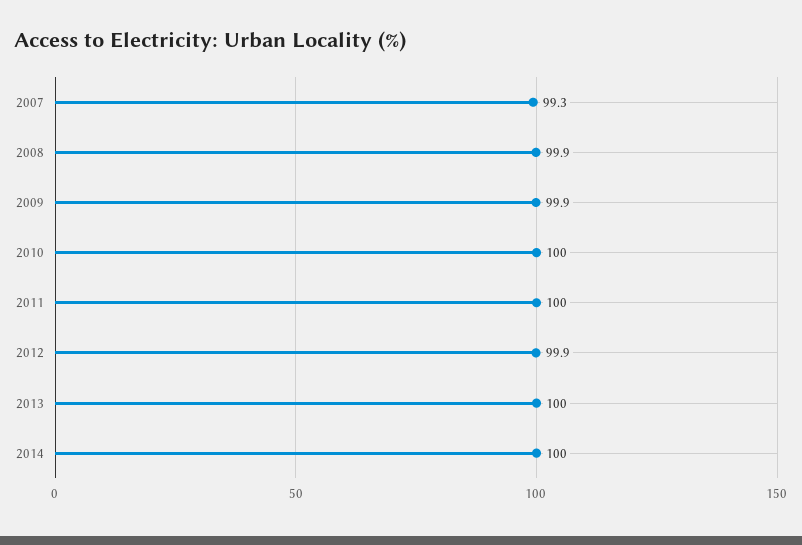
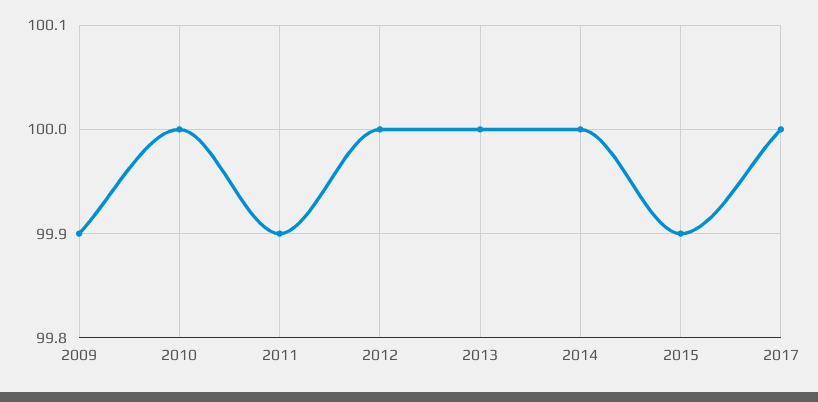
2007: 99.3 -> none
2008: 99.9 -> none
2011: 100 -> 99.9
2012: 99.9 -> 100
2015: none -> 99.9
2017: none -> 100

